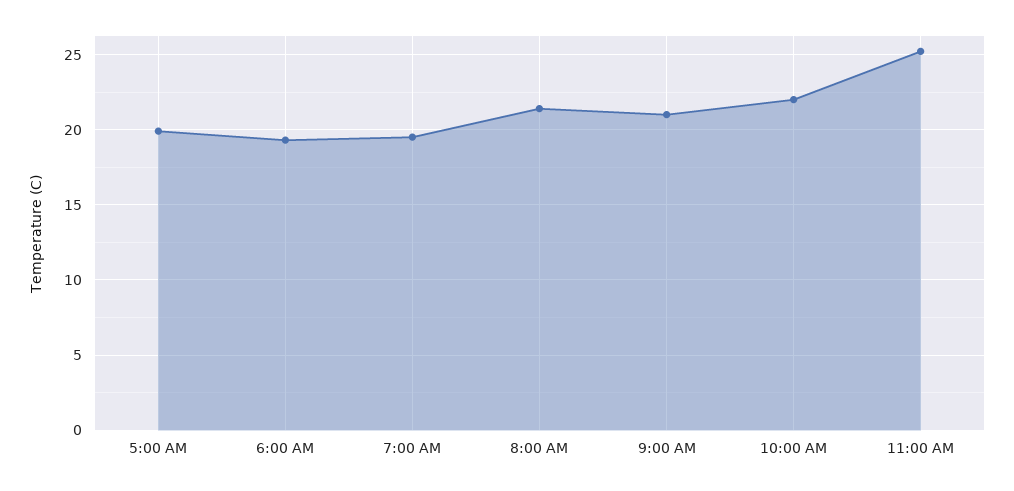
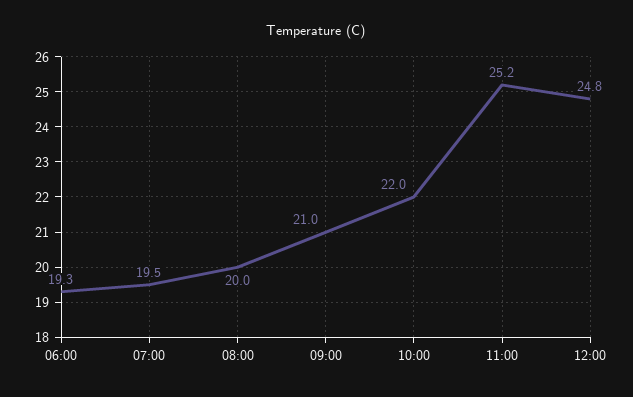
5:00 AM: 20 -> none
8:00 AM: 21.5 -> 20
12:00: none -> 24.8

